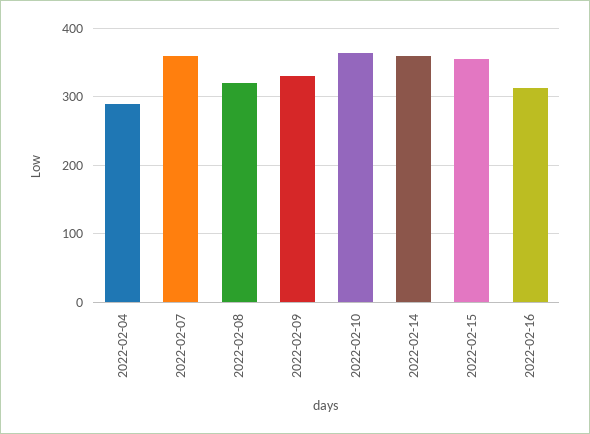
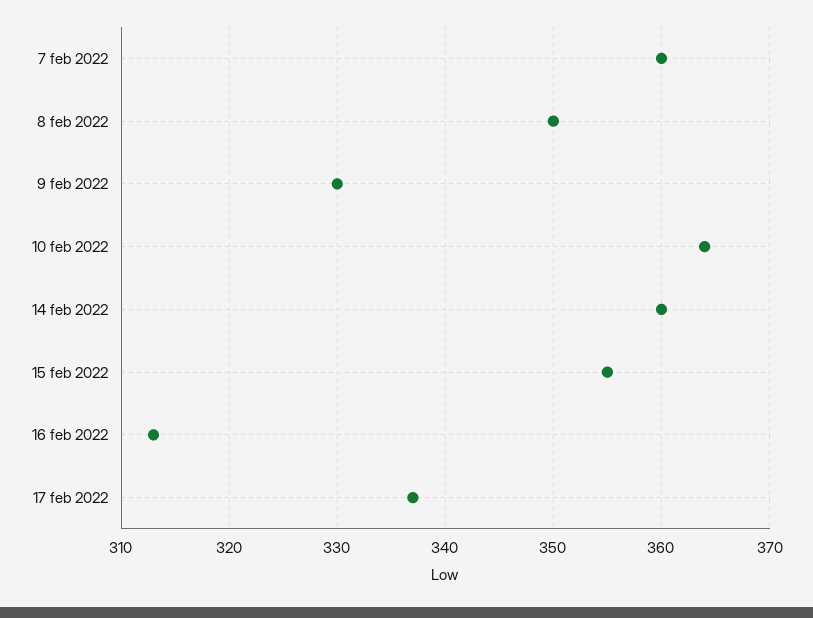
2022-02-04: 290 -> none
2022-02-08: 320 -> 350
17 feb 2022: none -> 337

